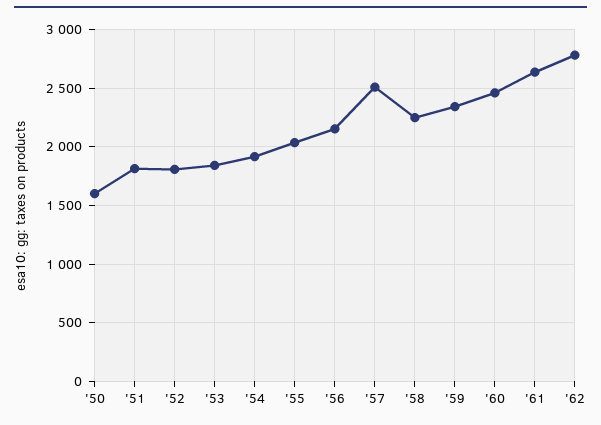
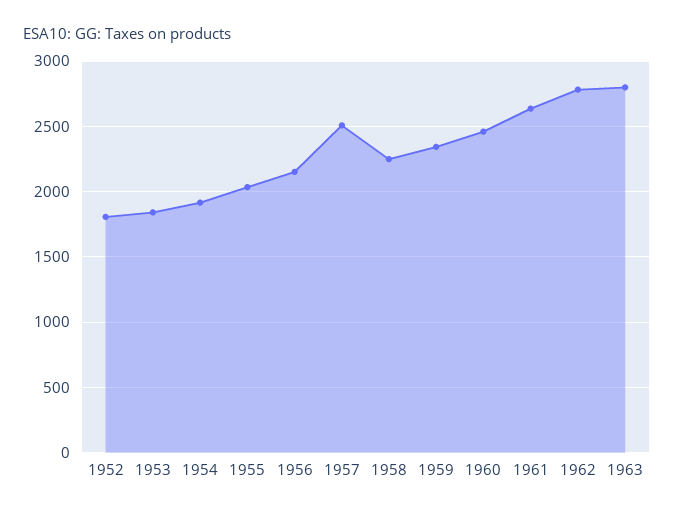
'50: 1600 -> none
'51: 1800 -> none
1963: none -> 2800

